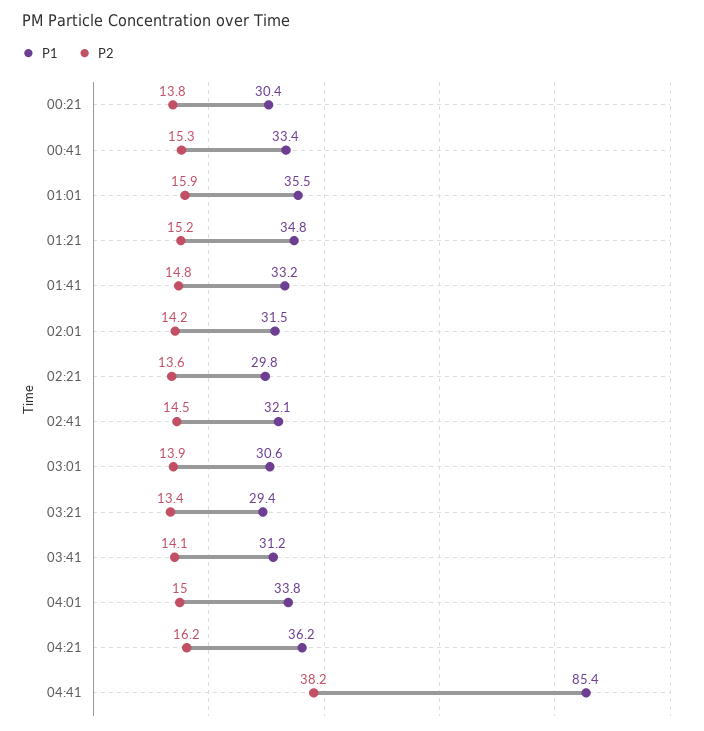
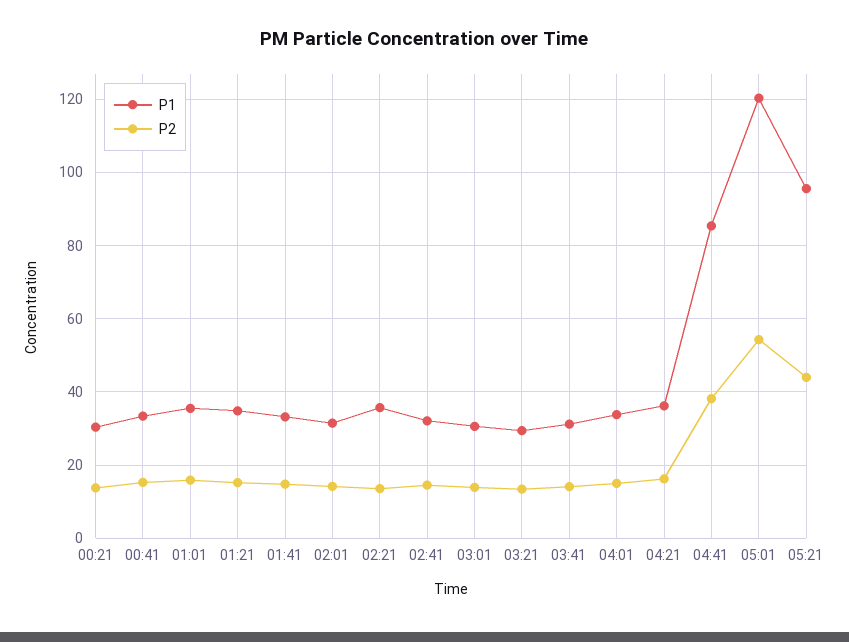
P1, 02:21: 29.8 -> 36
P1, 05:01: none -> 120
P2, 05:01: none -> 54
P1, 05:21: none -> 96
P2, 05:21: none -> 44

